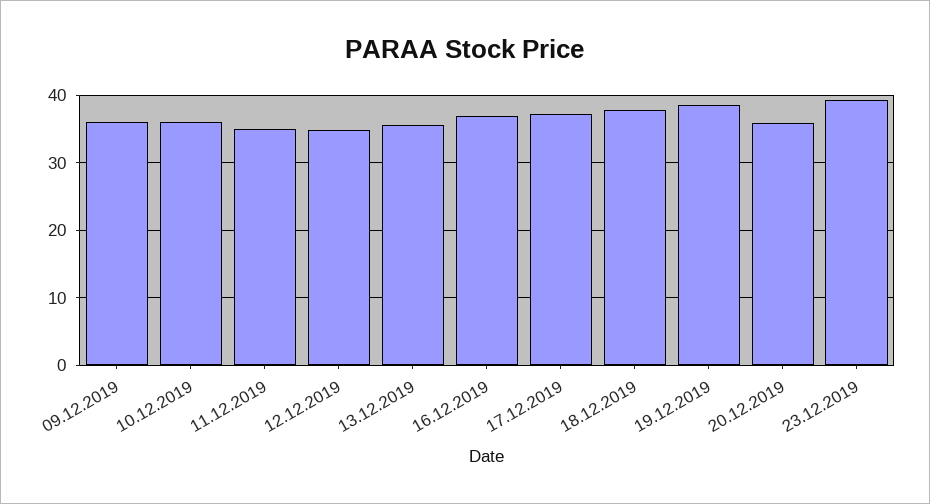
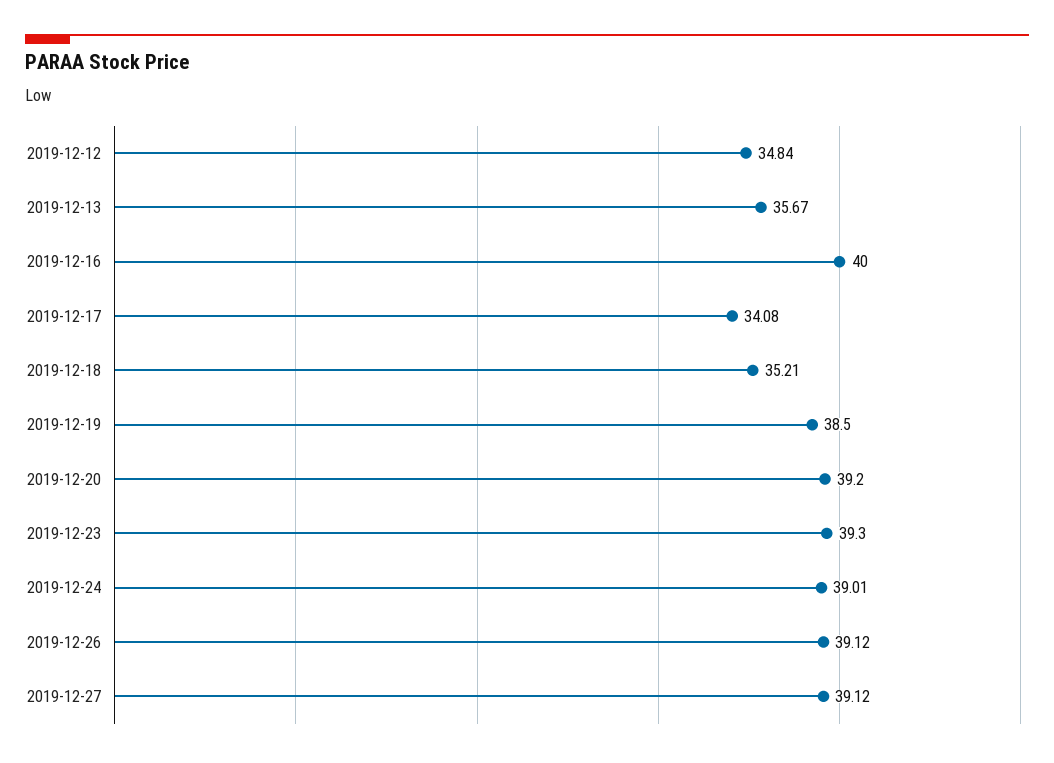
09.12.2019: 36 -> none
10.12.2019: 36 -> none
11.12.2019: 35 -> none
16.12.2019: 37 -> 40
17.12.2019: 37 -> 34.08
18.12.2019: 38 -> 35.21
20.12.2019: 36 -> 39.2
2019-12-24: none -> 39.01
2019-12-26: none -> 39.12
2019-12-27: none -> 39.12

